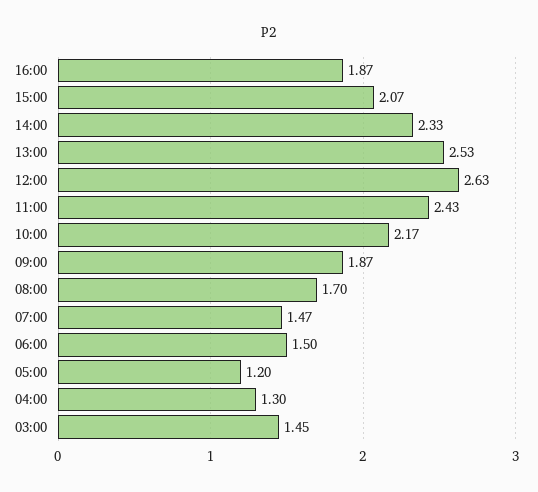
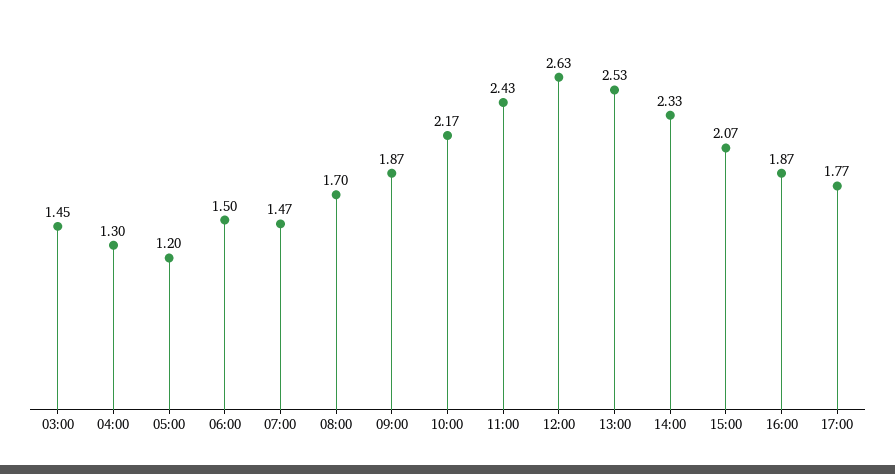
17:00: none -> 1.77

